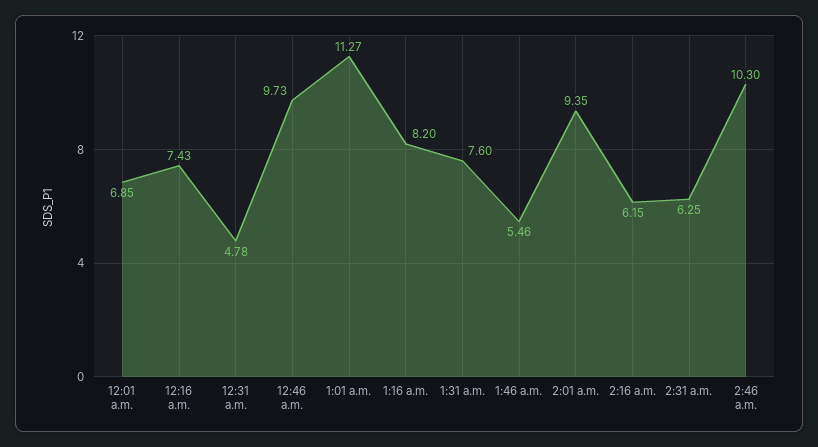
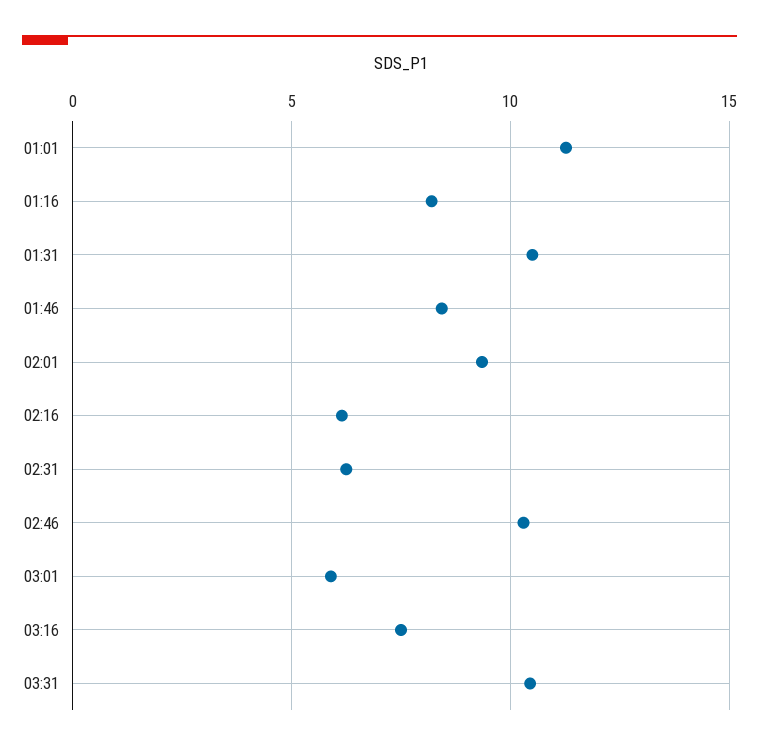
12:01 a.m.: 6.85 -> none
12:16 a.m.: 7.43 -> none
12:31 a.m.: 4.78 -> none
12:46 a.m.: 9.73 -> none
1:31 a.m.: 7.6 -> 10.5
1:46 a.m.: 5.46 -> 8.5
03:01: none -> 6
03:16: none -> 7.5
03:31: none -> 10.5

